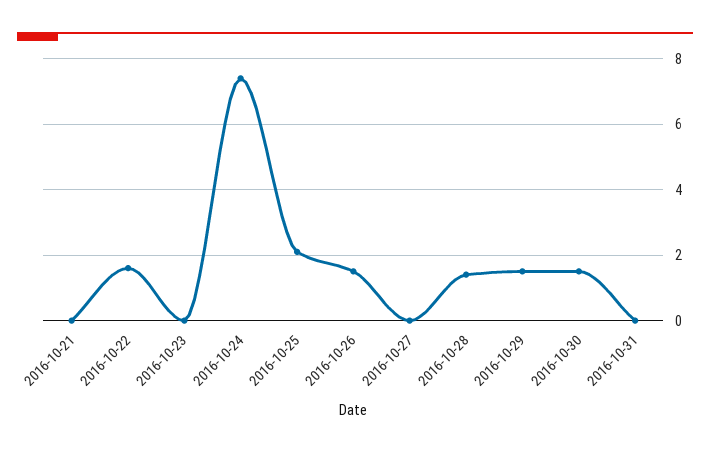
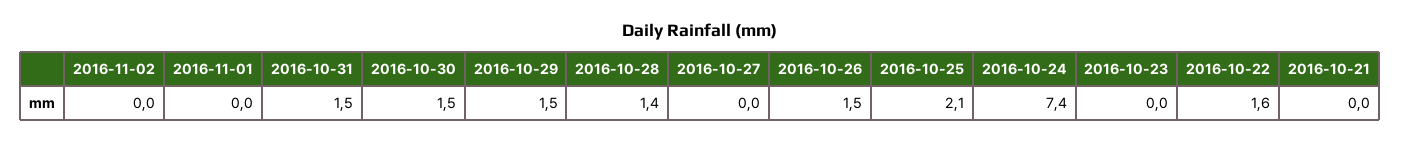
2016-10-31: 0 -> 1.5
2016-11-02: none -> 0
2016-11-01: none -> 0

